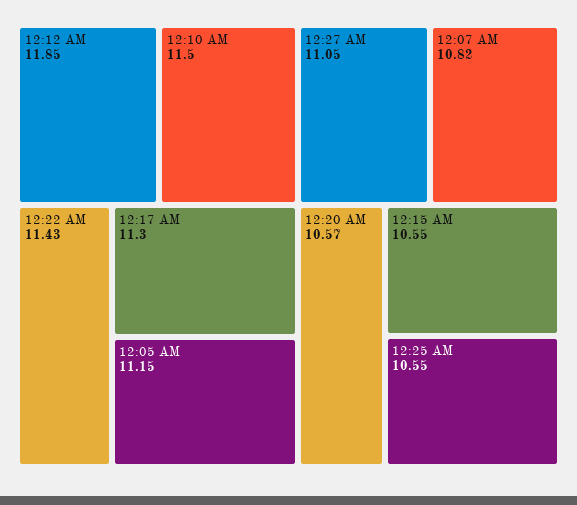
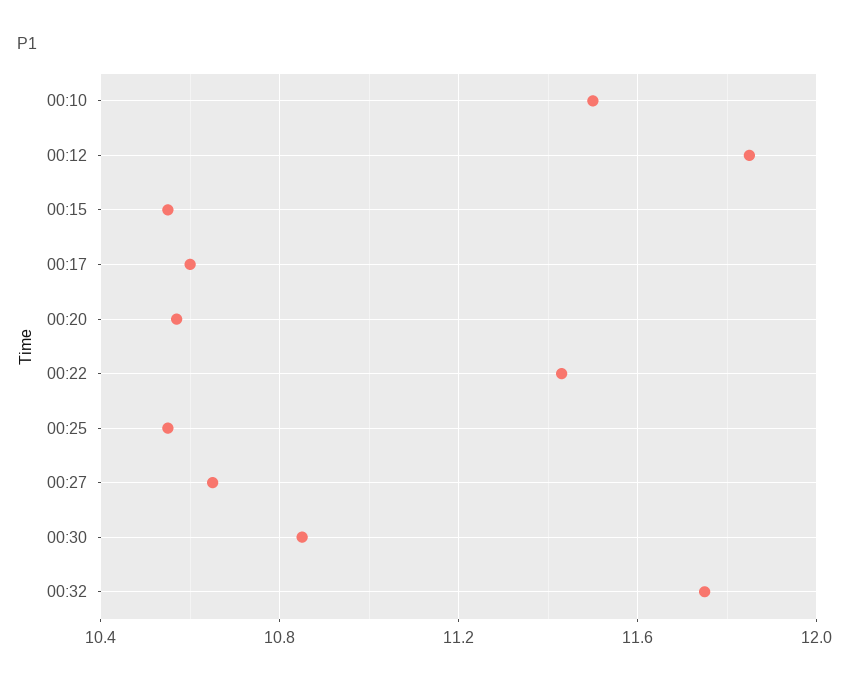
12:17 AM: 11.3 -> 10.6
12:05 AM: 11.15 -> none
12:27 AM: 11.05 -> 10.65
12:07 AM: 10.82 -> none
00:30: none -> 10.85
00:32: none -> 11.75

